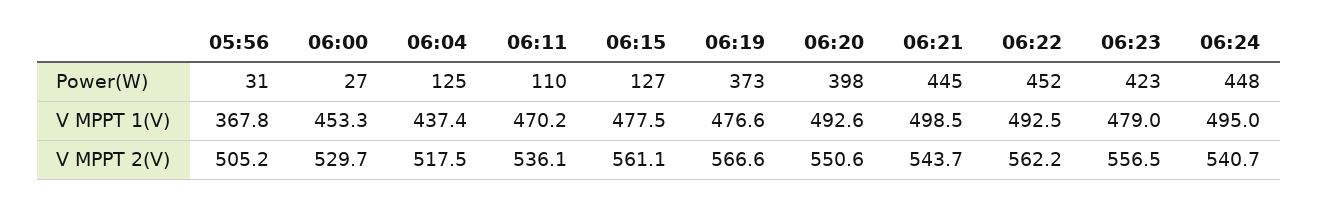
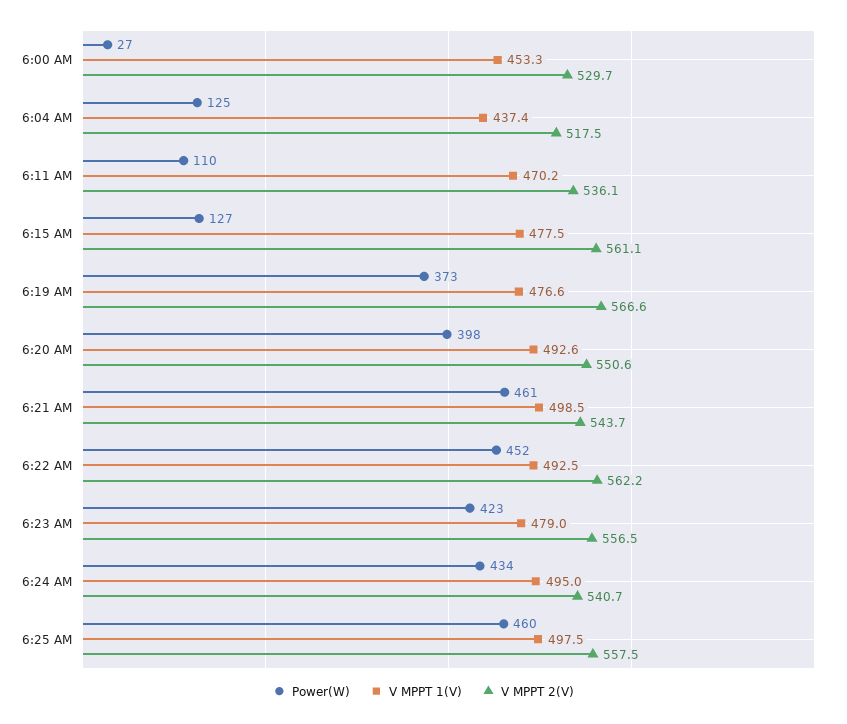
Power(W), 05:56: 31 -> none
Power(W), 06:21: 445 -> 461
Power(W), 06:24: 448 -> 434
V MPPT 1(V), 05:56: 367.8 -> none
V MPPT 2(V), 05:56: 505.2 -> none
Power(W), 6:25 AM: none -> 460
V MPPT 1(V), 6:25 AM: none -> 497.5
V MPPT 2(V), 6:25 AM: none -> 557.5

